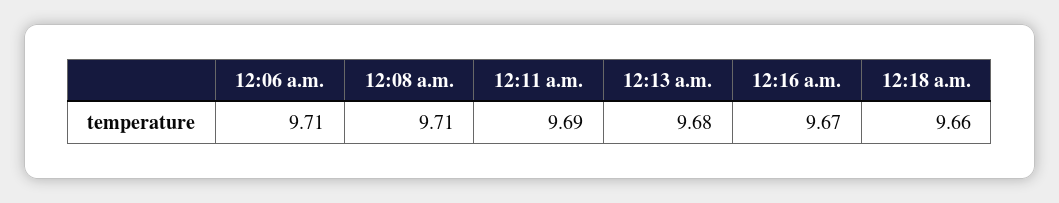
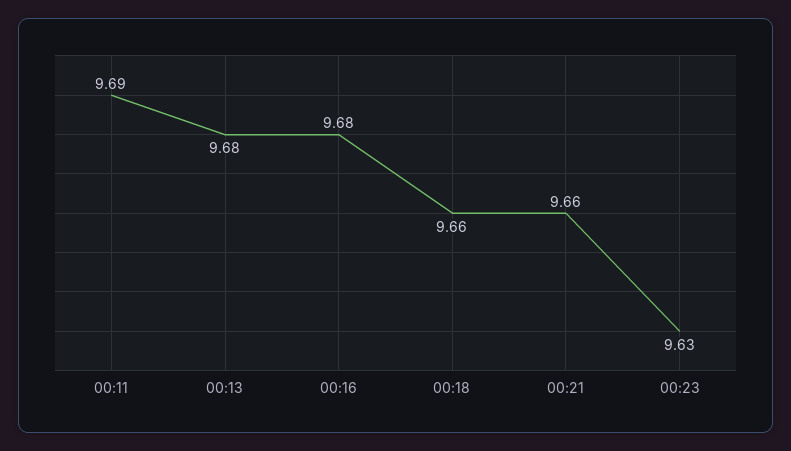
12:06 a.m.: 9.71 -> none
12:08 a.m.: 9.71 -> none
12:16 a.m.: 9.67 -> 9.68
00:21: none -> 9.66
00:23: none -> 9.63

